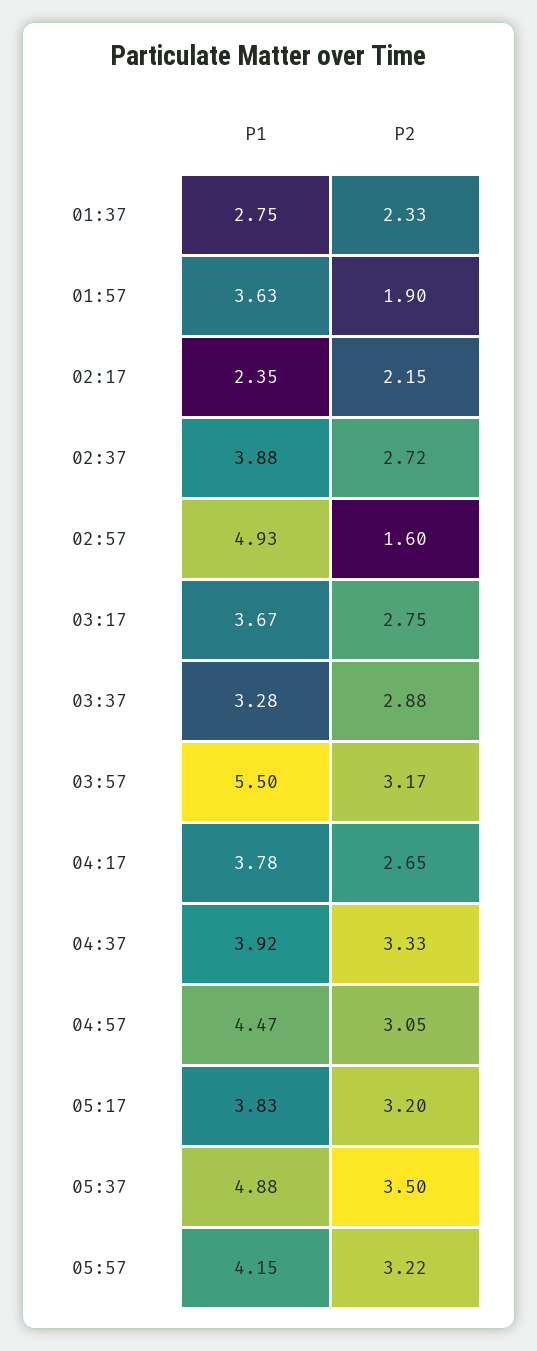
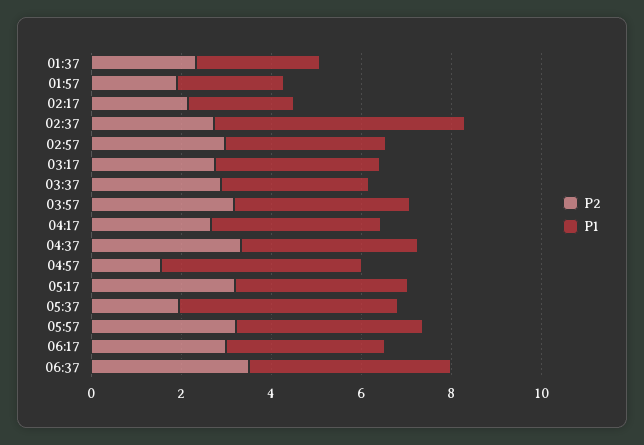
P1, 01:57: 3.63 -> 2.5
P1, 02:37: 3.88 -> 5.5
P1, 02:57: 4.93 -> 3.5
P2, 02:57: 1.6 -> 3
P1, 03:57: 5.5 -> 4
P2, 04:57: 3.05 -> 1.5
P2, 05:37: 3.5 -> 2
P2, 06:17: none -> 3
P1, 06:17: none -> 3.5
P2, 06:37: none -> 3.5
P1, 06:37: none -> 4.5

